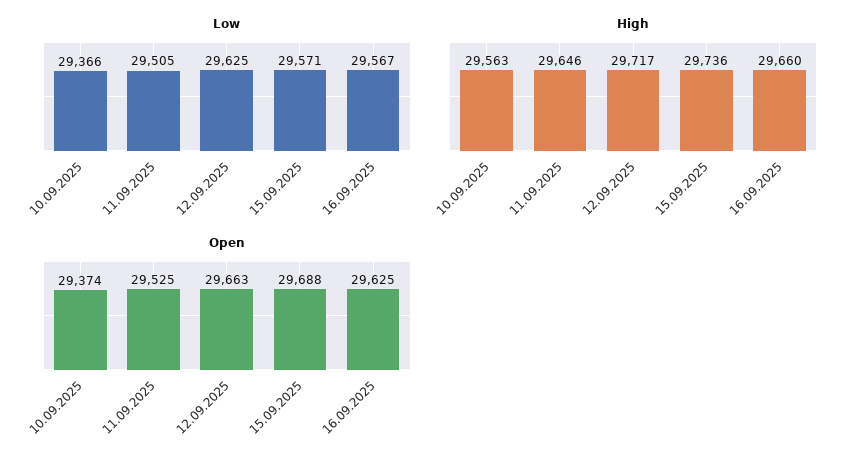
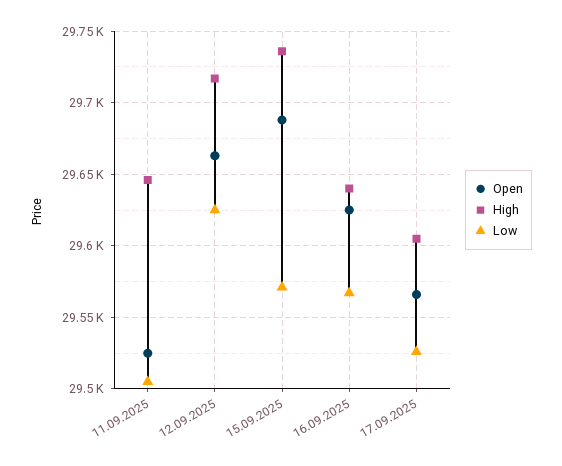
Low, 10.09.2025: 29366 -> none
High, 10.09.2025: 29563 -> none
High, 16.09.2025: 29660 -> 29640
Open, 10.09.2025: 29374 -> none
Open, 17.09.2025: none -> 29565
High, 17.09.2025: none -> 29605
Low, 17.09.2025: none -> 29525

